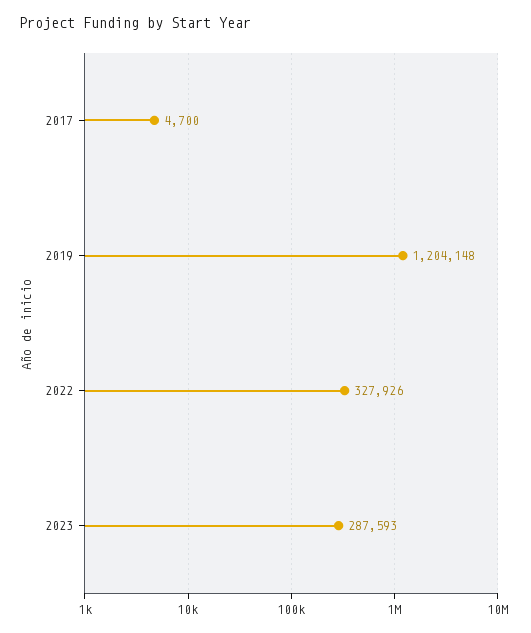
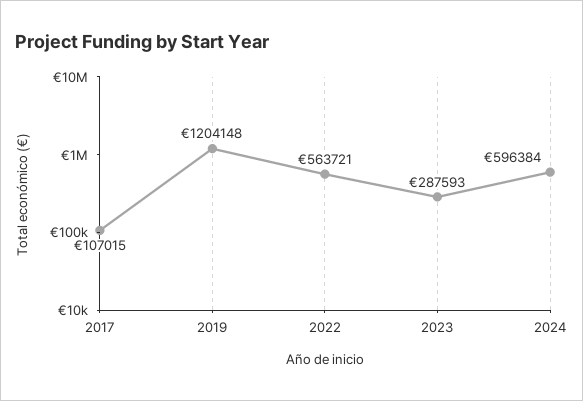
2017: 4700 -> 107015
2022: 327926 -> 563721
2024: none -> 596384

